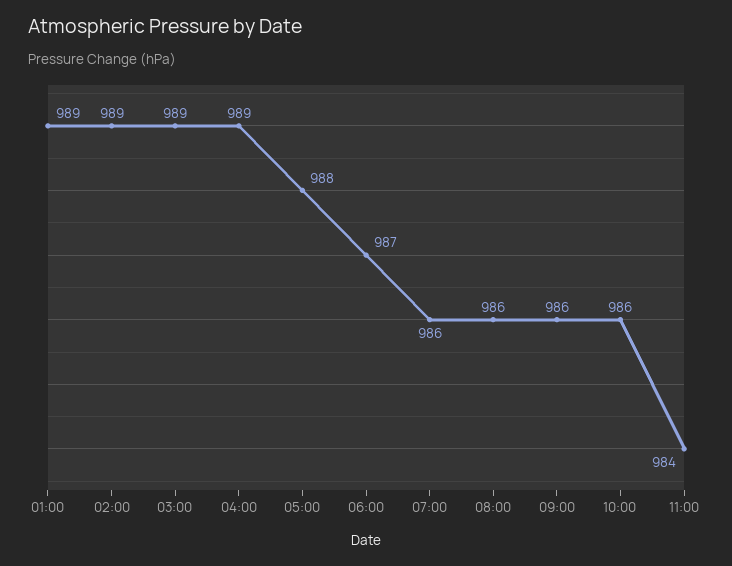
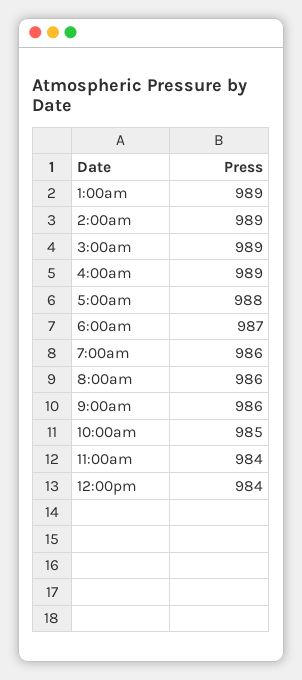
10:00: 986 -> 985
12:00pm: none -> 984

